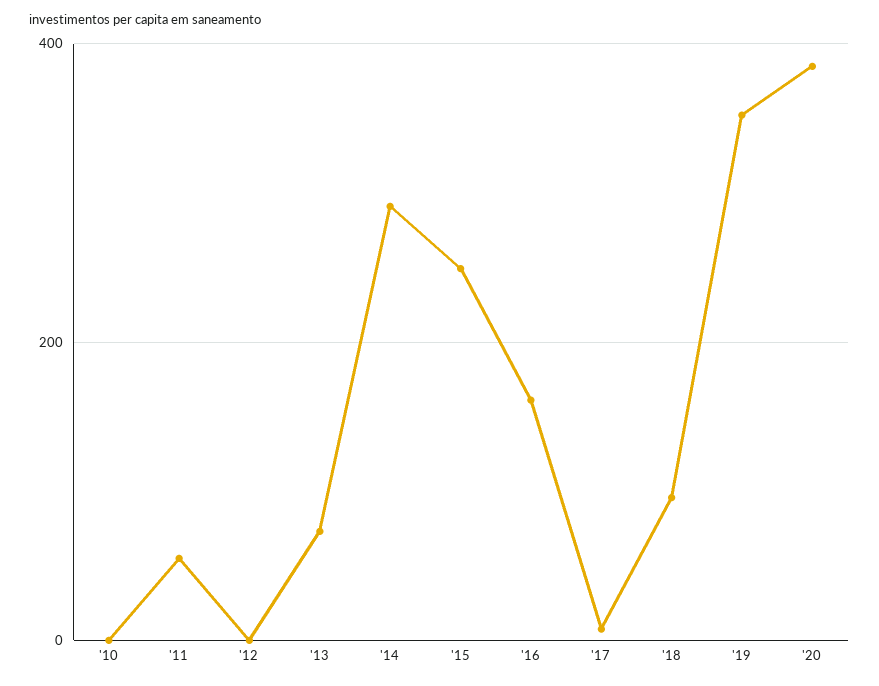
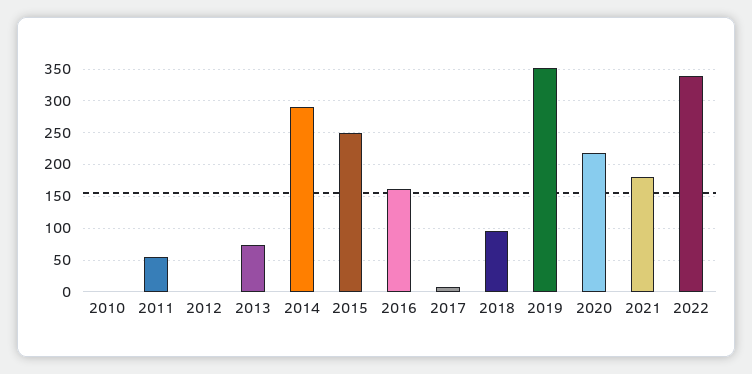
'20: 380 -> 220
2021: none -> 180
2022: none -> 340

